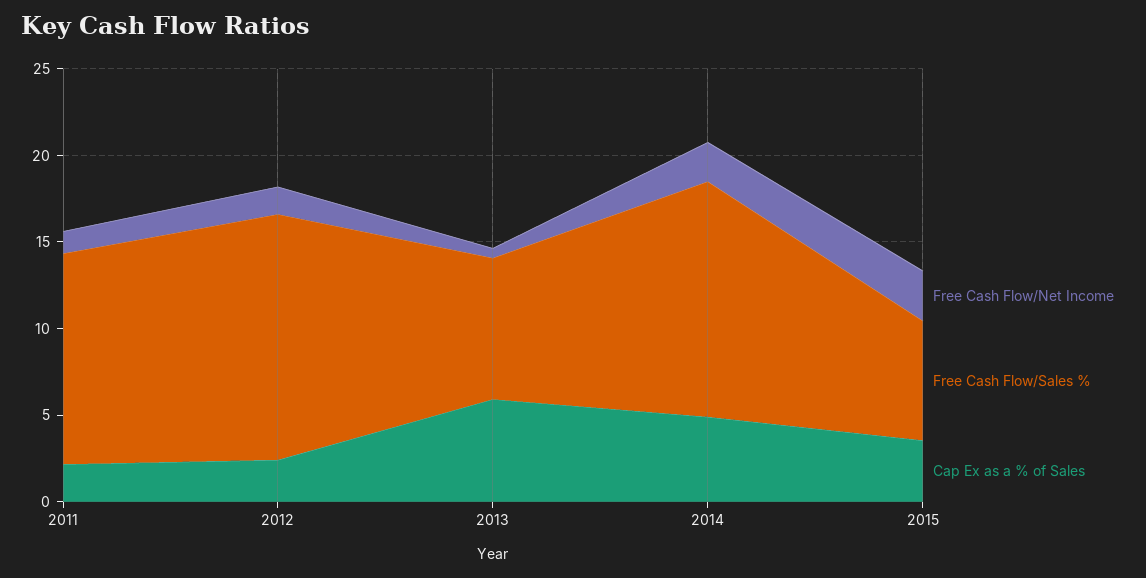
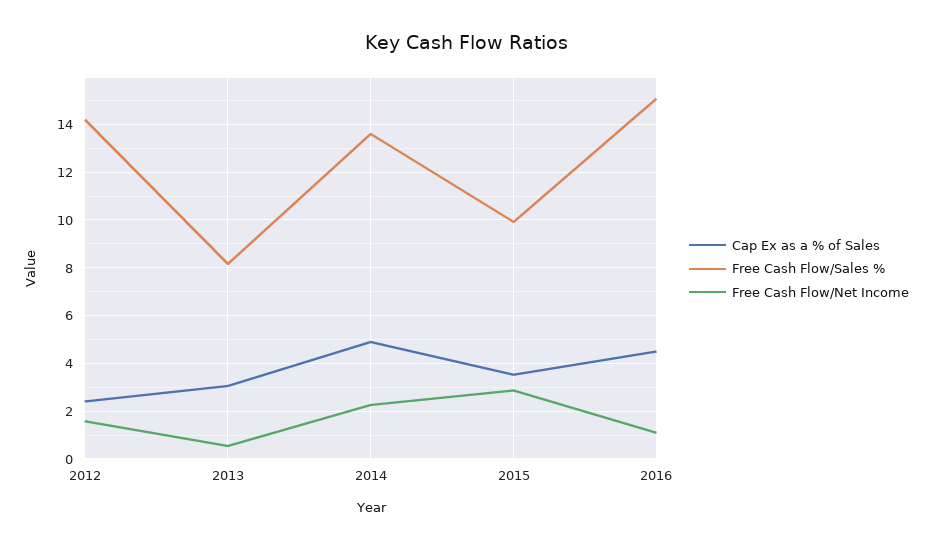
Free Cash Flow/Net Income, 2011: 1 -> none
Free Cash Flow/Sales %, 2011: 12 -> none
Cap Ex as a % of Sales, 2011: 2 -> none
Cap Ex as a % of Sales, 2013: 6 -> 3
Free Cash Flow/Sales %, 2015: 7 -> 10
Cap Ex as a % of Sales, 2016: none -> 4.5
Free Cash Flow/Sales %, 2016: none -> 15
Free Cash Flow/Net Income, 2016: none -> 1

